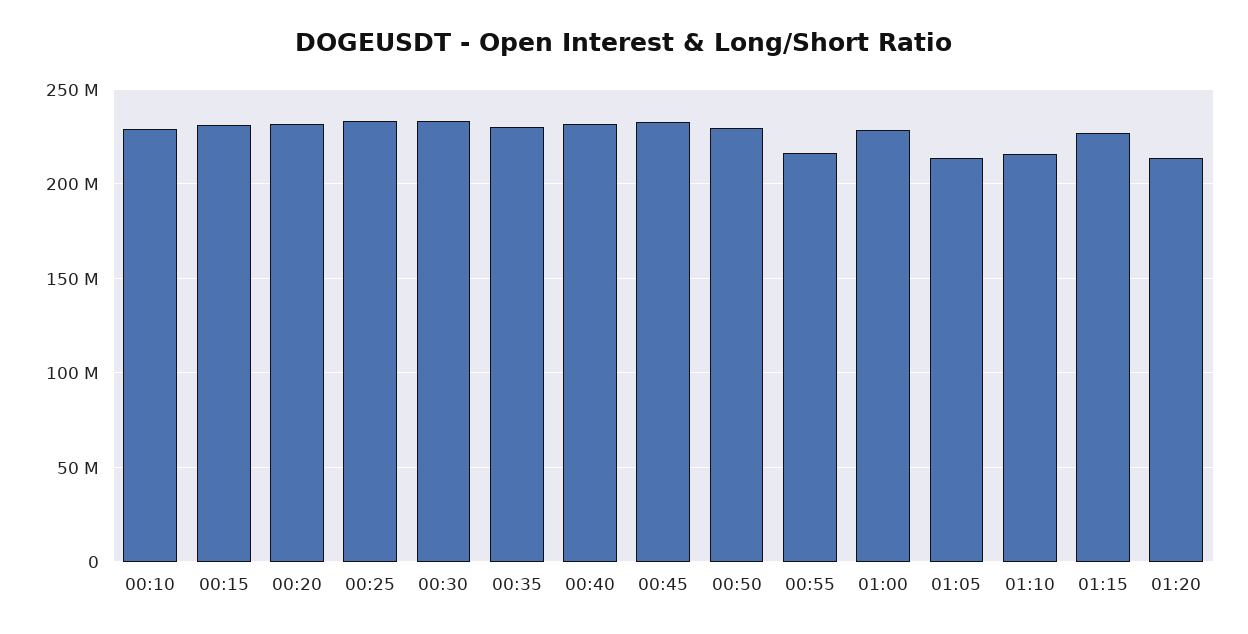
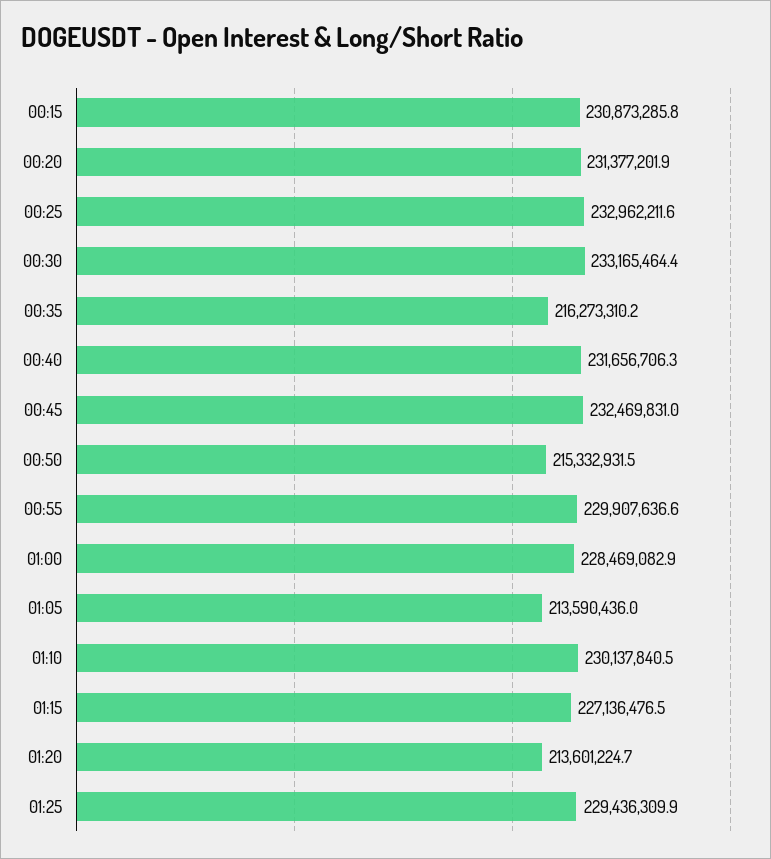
00:10: 230000000 -> none
00:35: 230000000 -> 216273310.2
00:50: 230000000 -> 215332931.5
00:55: 215000000 -> 229907636.6
01:10: 215000000 -> 230137840.5
01:25: none -> 229436309.9

